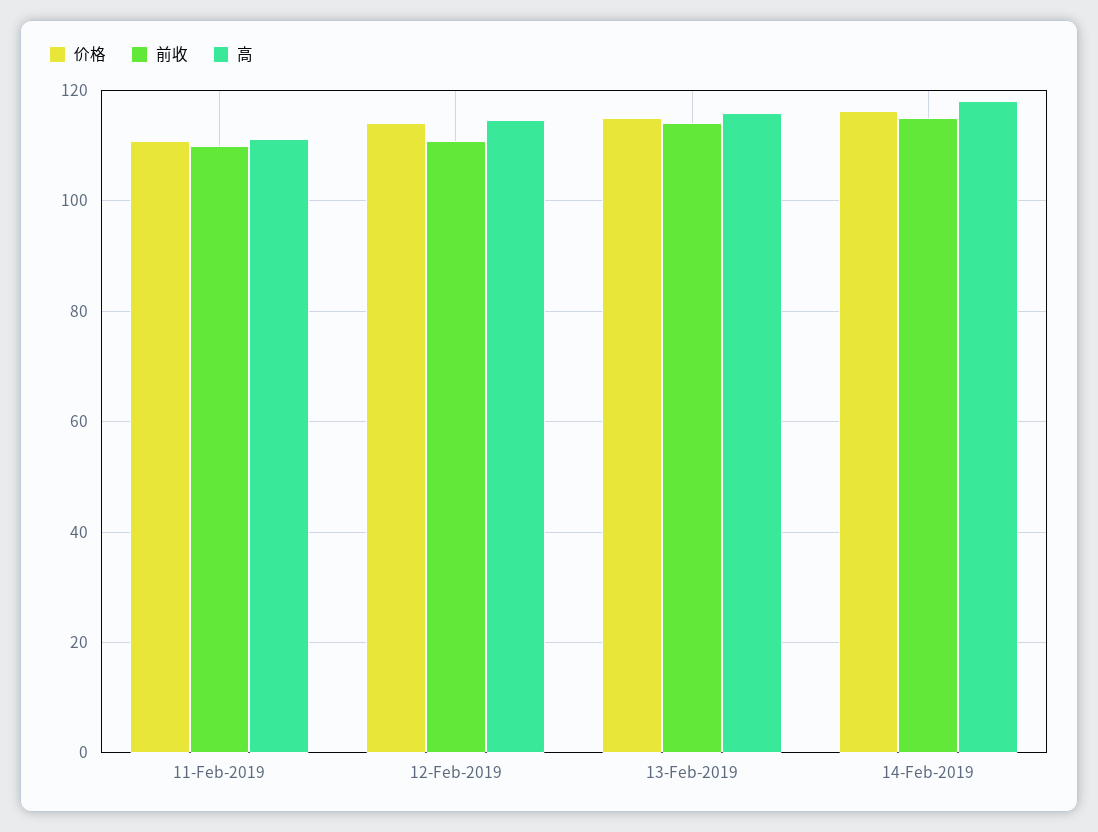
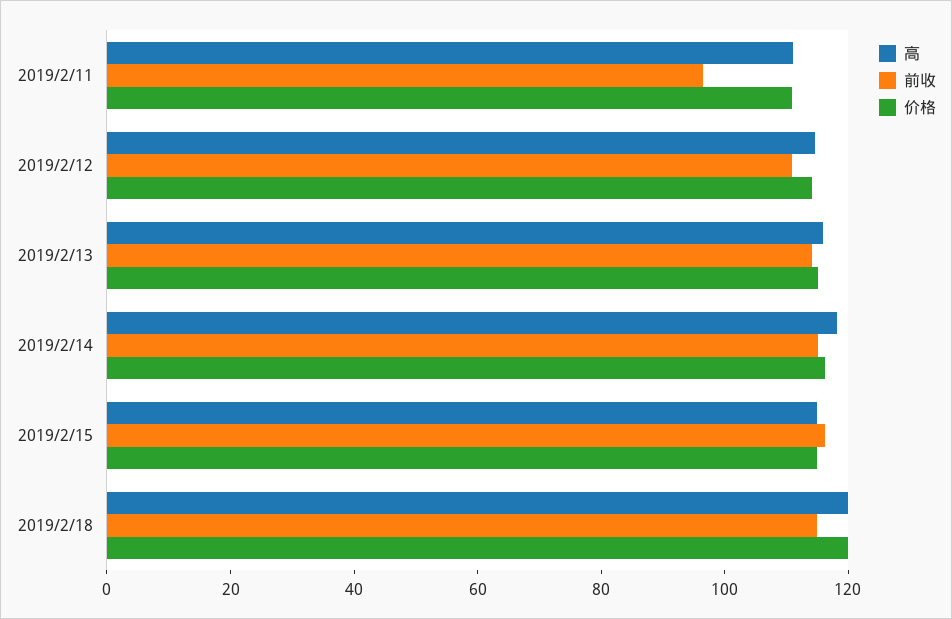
前收, 11-Feb-2019: 110 -> 95
高, 2019/2/15: none -> 115
前收, 2019/2/15: none -> 115
价格, 2019/2/15: none -> 115
高, 2019/2/18: none -> 120
前收, 2019/2/18: none -> 115
价格, 2019/2/18: none -> 120

